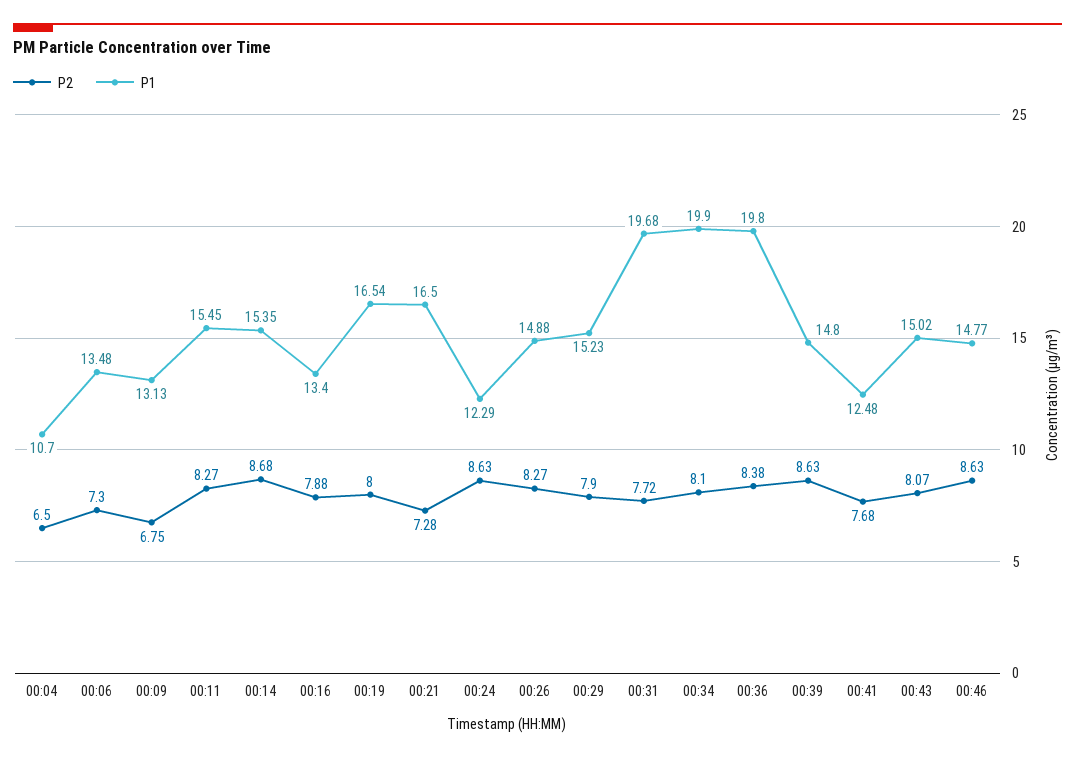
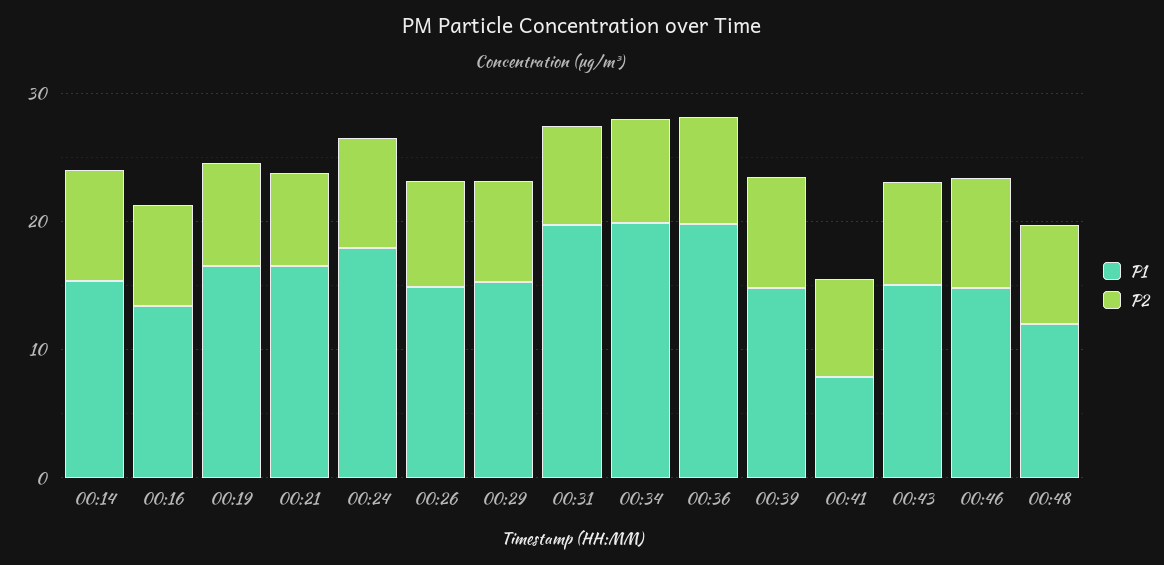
P2, 00:04: 6.5 -> none
P1, 00:04: 10.7 -> none
P2, 00:06: 7.3 -> none
P1, 00:06: 13.48 -> none
P2, 00:09: 6.75 -> none
P1, 00:09: 13.13 -> none
P2, 00:11: 8.27 -> none
P1, 00:11: 15.45 -> none
P1, 00:24: 12.29 -> 18
P1, 00:41: 12.48 -> 8
P1, 00:48: none -> 12
P2, 00:48: none -> 8

